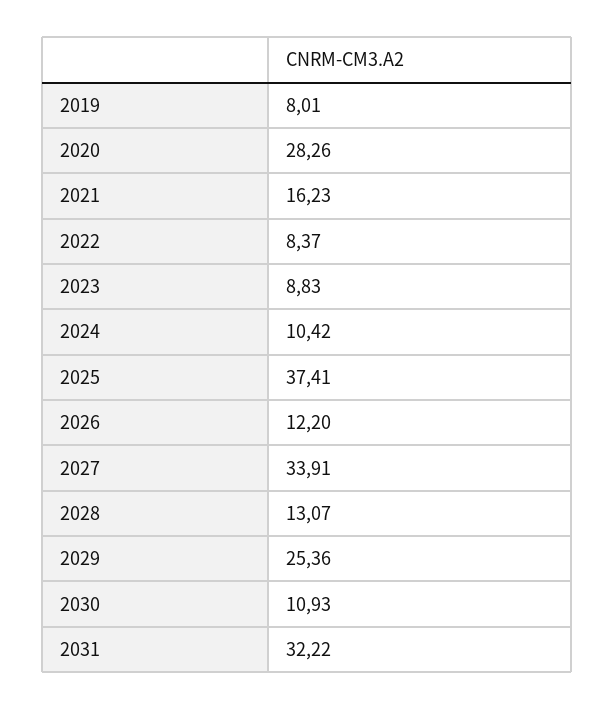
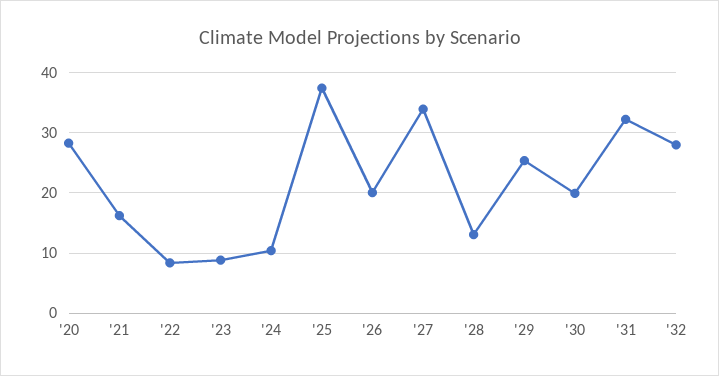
2019: 8.01 -> none
2026: 12.2 -> 20
2030: 10.93 -> 20
'32: none -> 28

